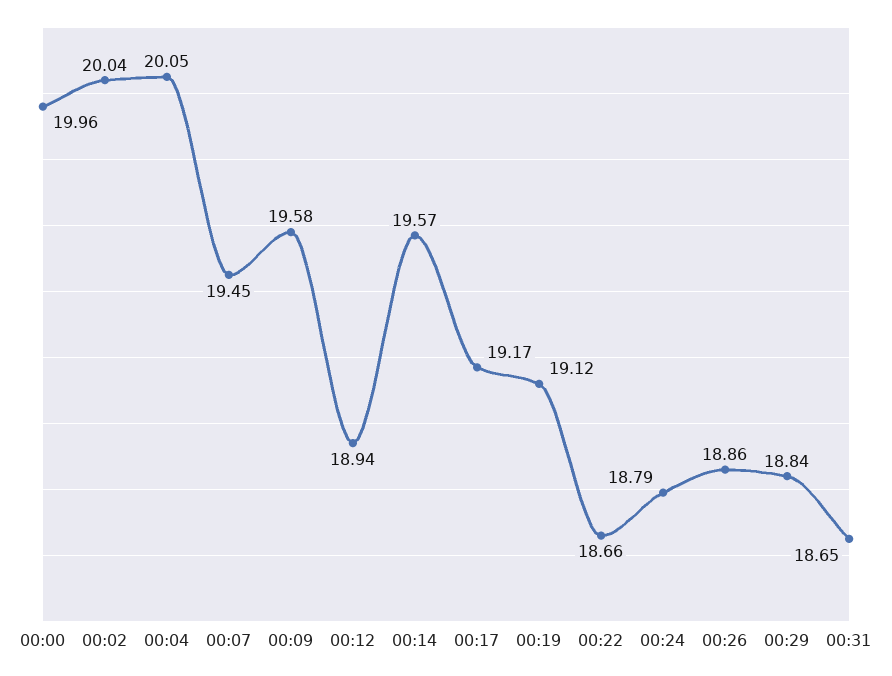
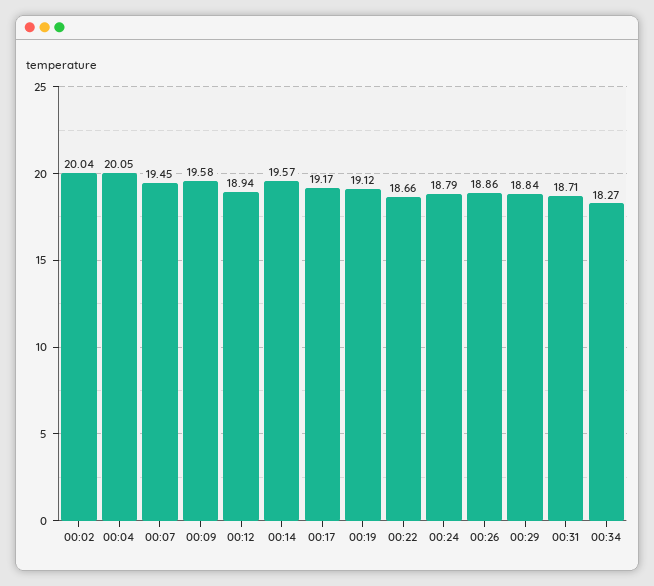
00:00: 19.96 -> none
00:31: 18.65 -> 18.71
00:34: none -> 18.27

